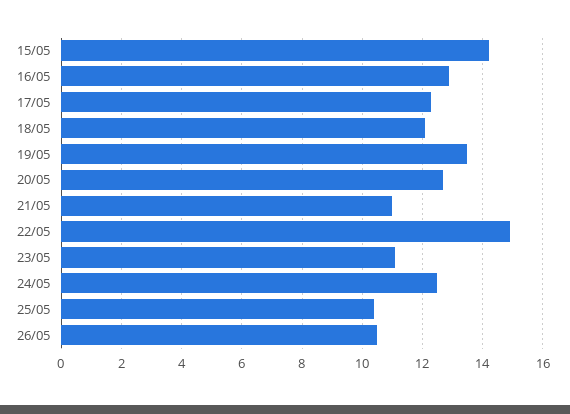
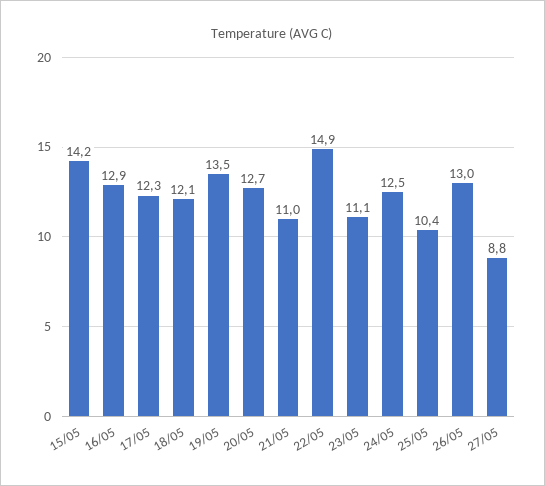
26/05: 10.5 -> 13
27/05: none -> 8.8

